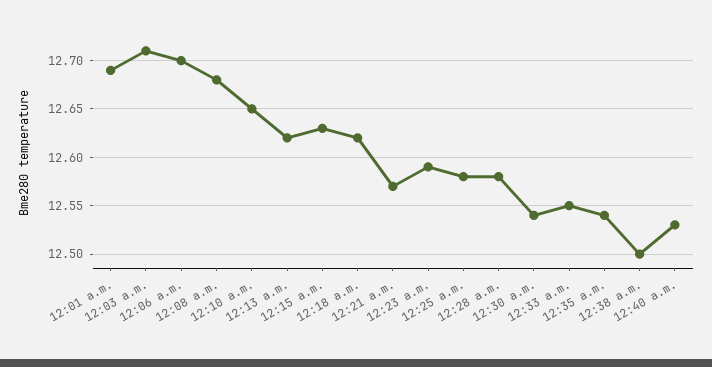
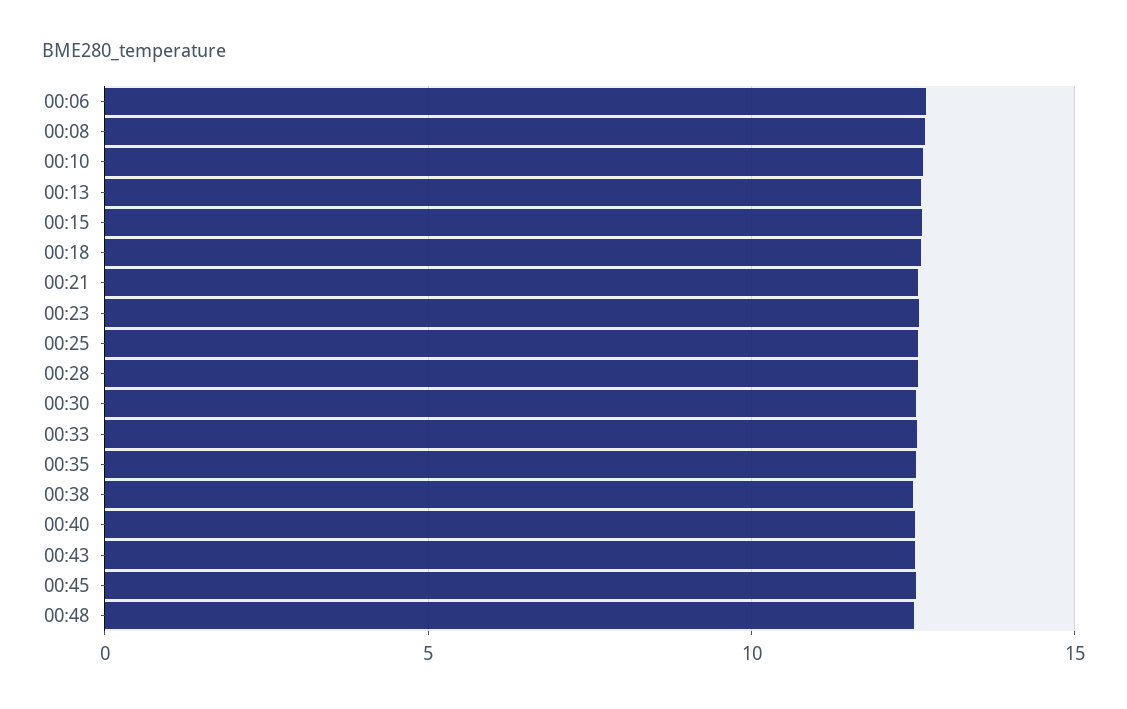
12:01 a.m.: 12.69 -> none
12:03 a.m.: 12.71 -> none
00:43: none -> 12.5
00:45: none -> 12.5
00:48: none -> 12.5

